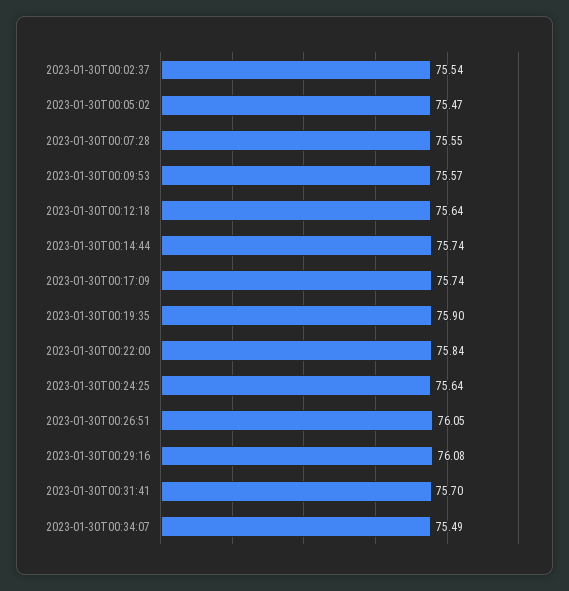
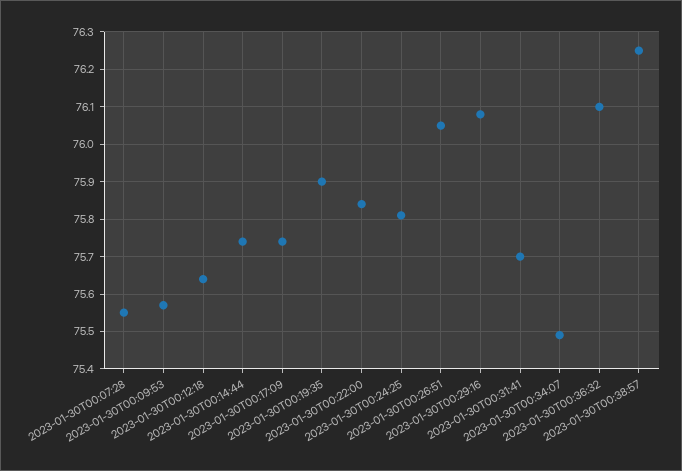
2023-01-30T00:02:37: 75.54 -> none
2023-01-30T00:05:02: 75.47 -> none
2023-01-30T00:24:25: 75.64 -> 75.8
2023-01-30T00:36:32: none -> 76.1
2023-01-30T00:38:57: none -> 76.25

